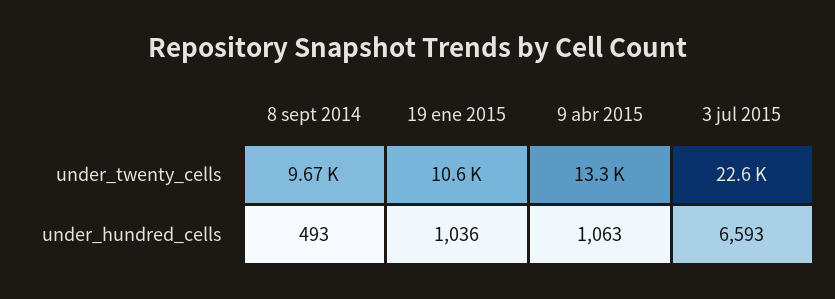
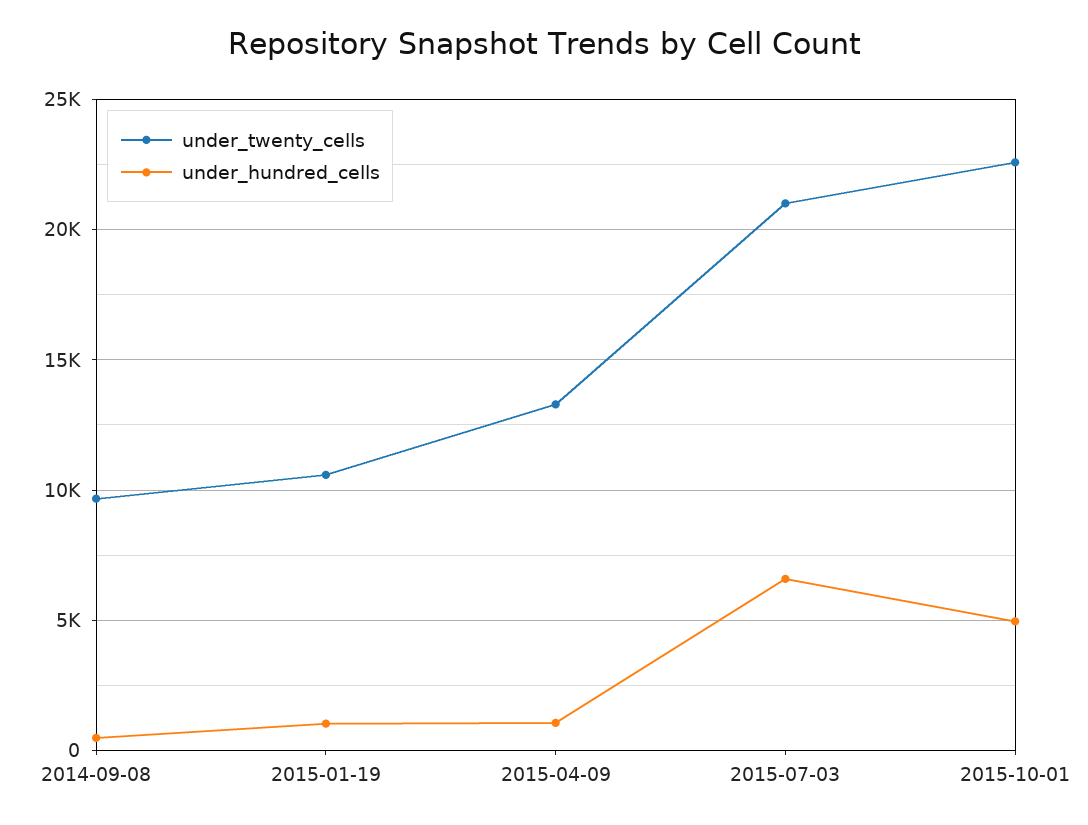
under_twenty_cells, 3 jul 2015: 22600 -> 21000
under_twenty_cells, 2015-10-01: none -> 22500
under_hundred_cells, 2015-10-01: none -> 5000

